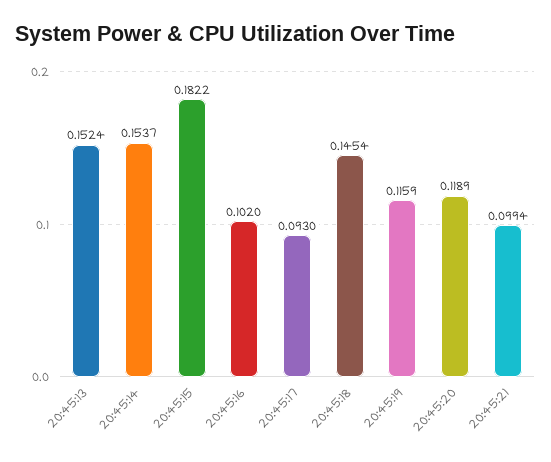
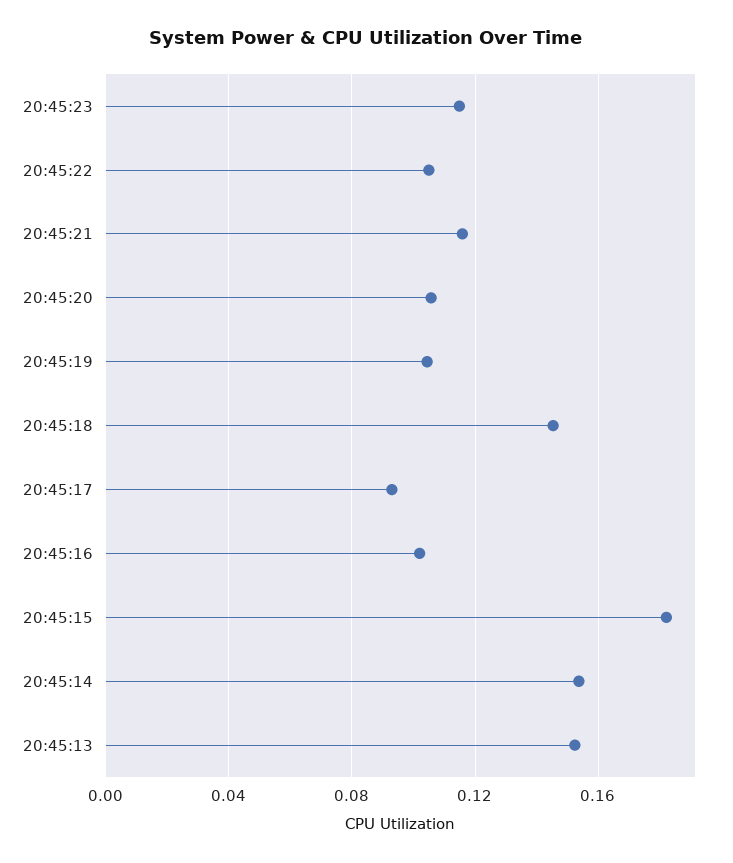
20:45:19: 0.1159 -> 0.105
20:45:20: 0.1189 -> 0.105
20:45:21: 0.0994 -> 0.115
20:45:23: none -> 0.115
20:45:22: none -> 0.105

